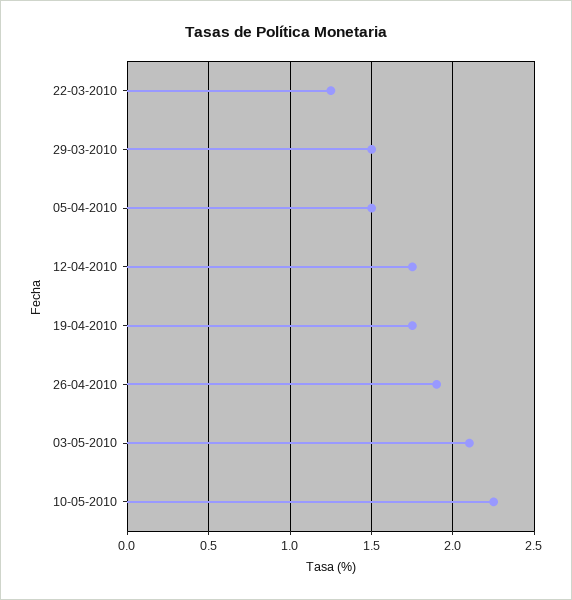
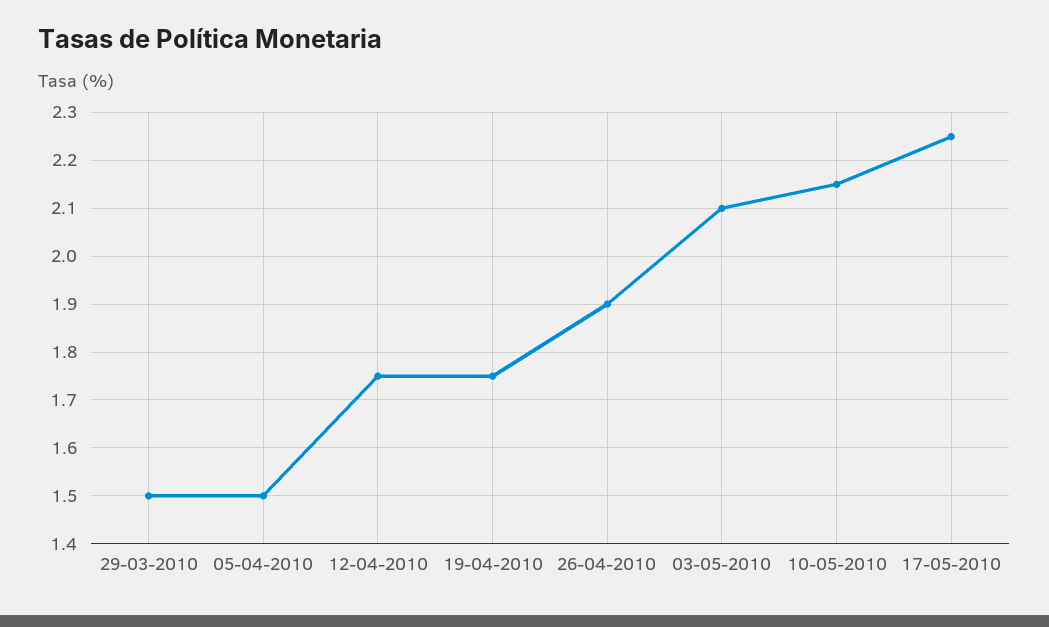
22-03-2010: 1.25 -> none
10-05-2010: 2.25 -> 2.15
17-05-2010: none -> 2.25

